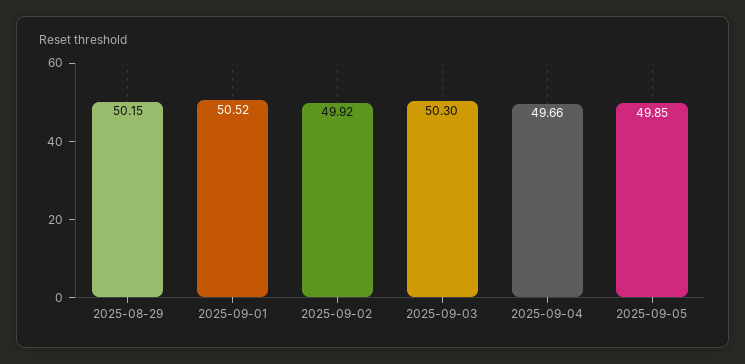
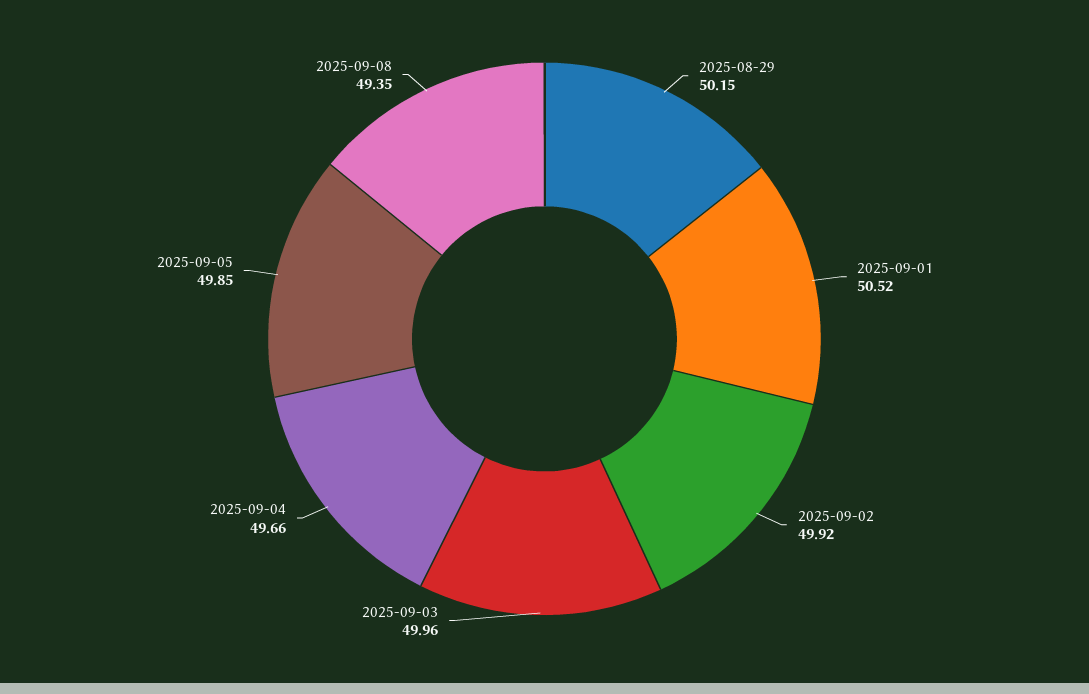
2025-09-03: 50.3 -> 49.96
2025-09-08: none -> 49.35

